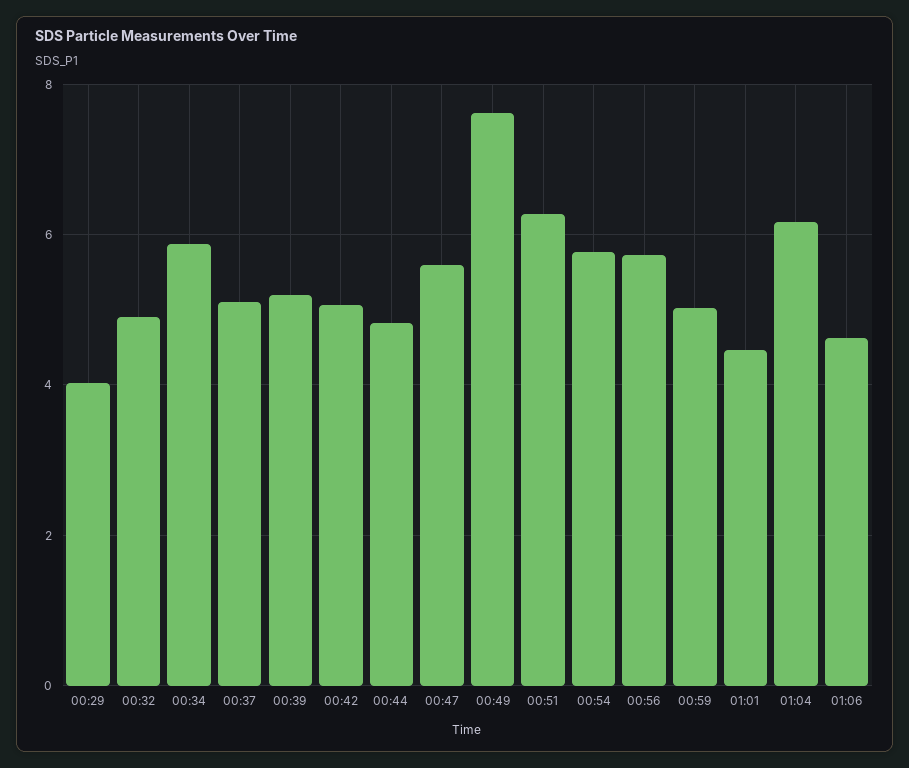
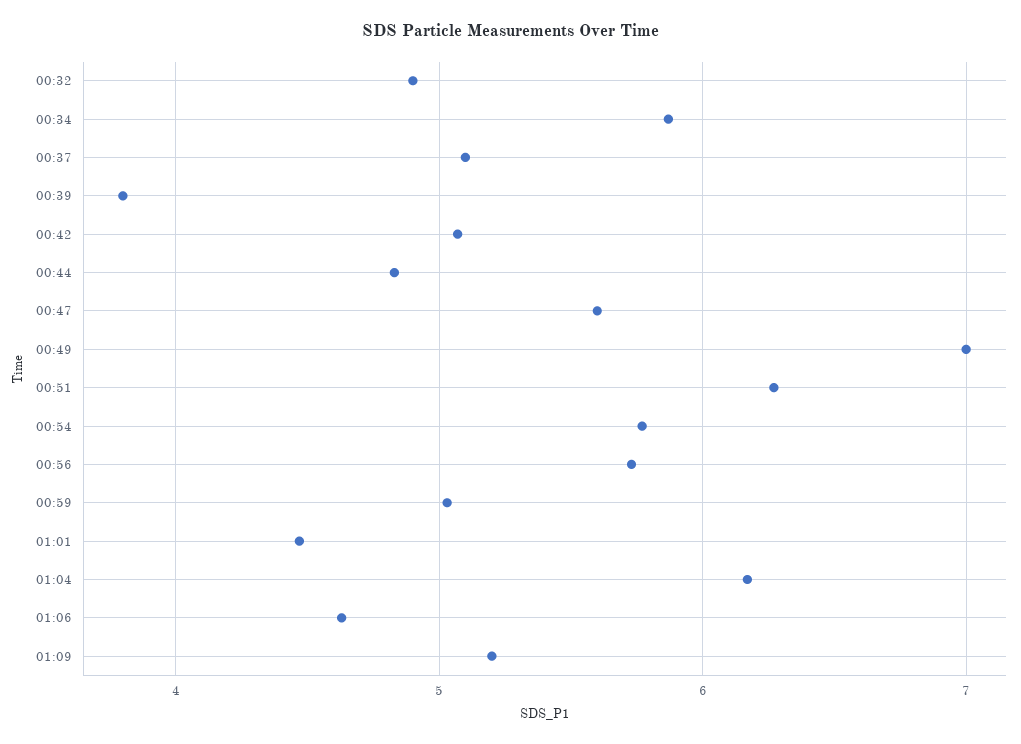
00:29: 4 -> none
00:39: 5.2 -> 3.8
00:49: 7.6 -> 7
01:09: none -> 5.2

